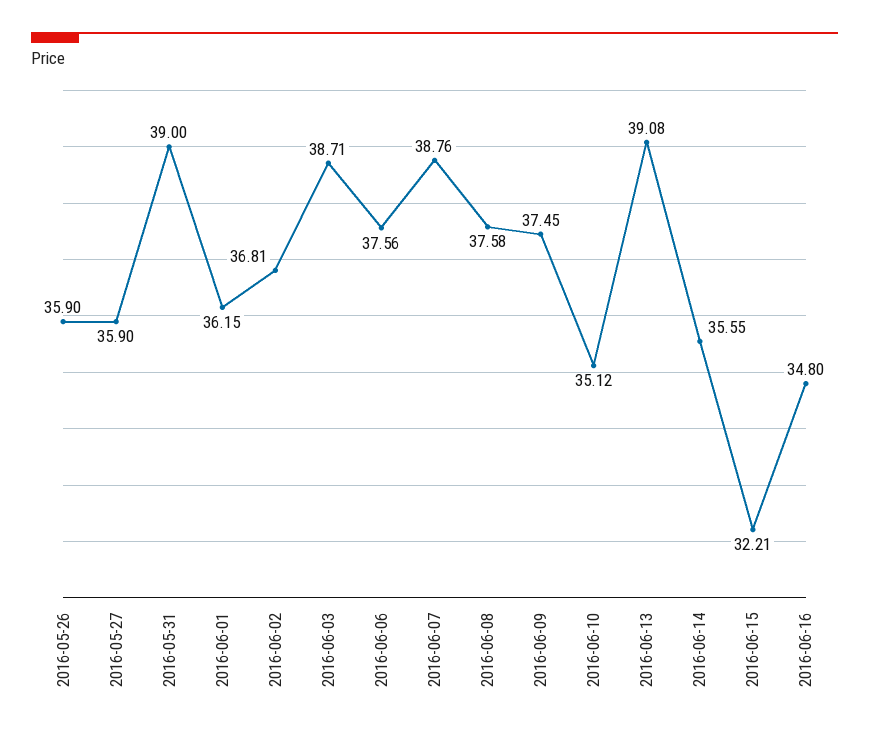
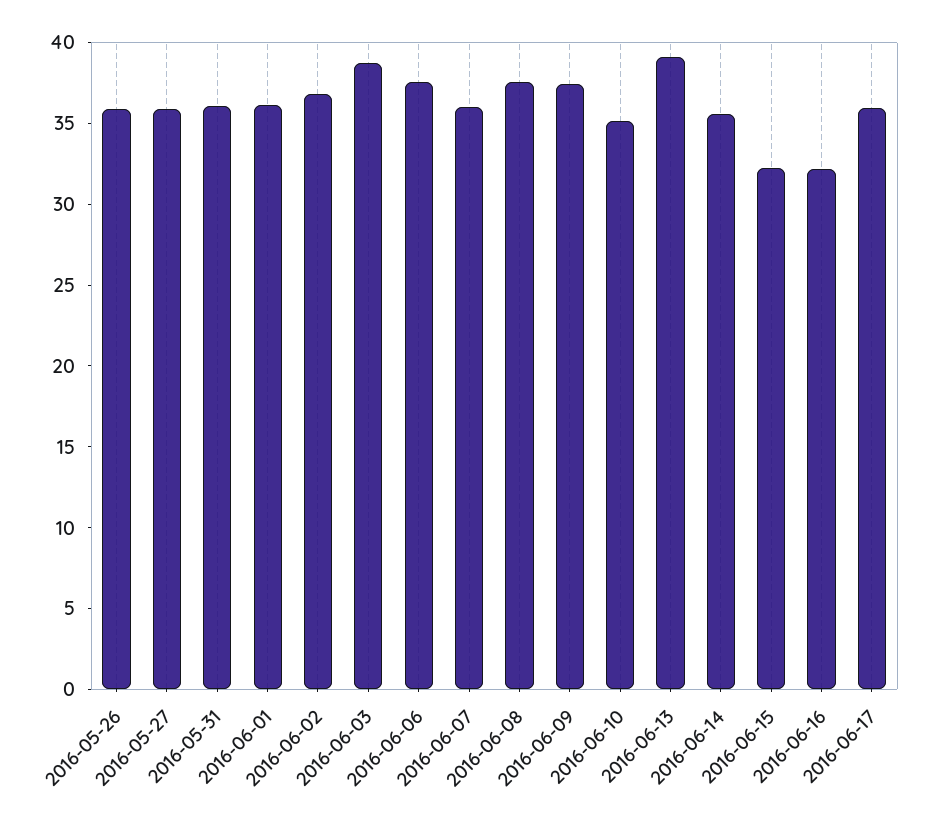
2016-05-31: 39 -> 36
2016-06-07: 38.76 -> 36
2016-06-16: 34.8 -> 32
2016-06-17: none -> 36

